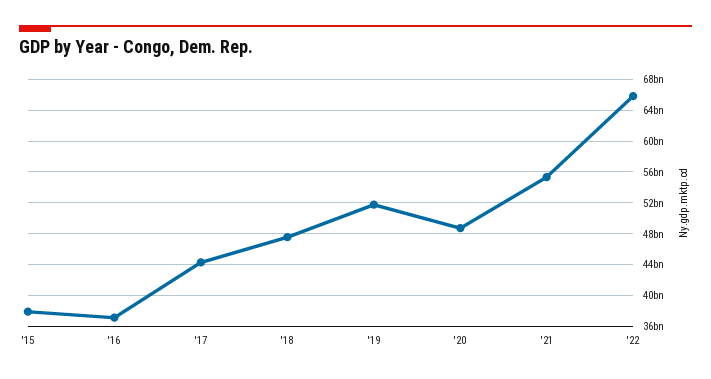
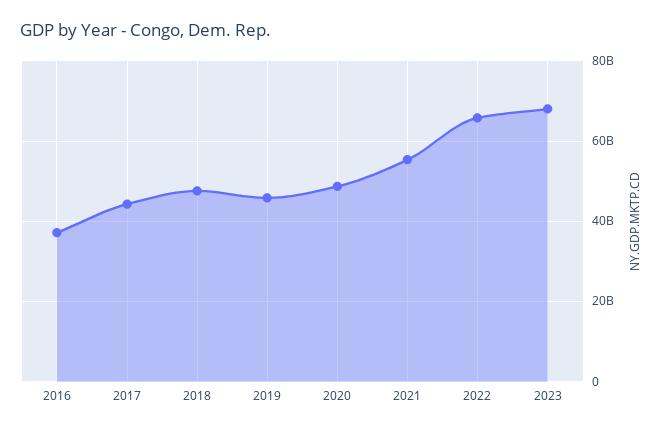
'15: 38000000000 -> none
'19: 52000000000 -> 46000000000
2023: none -> 68000000000

